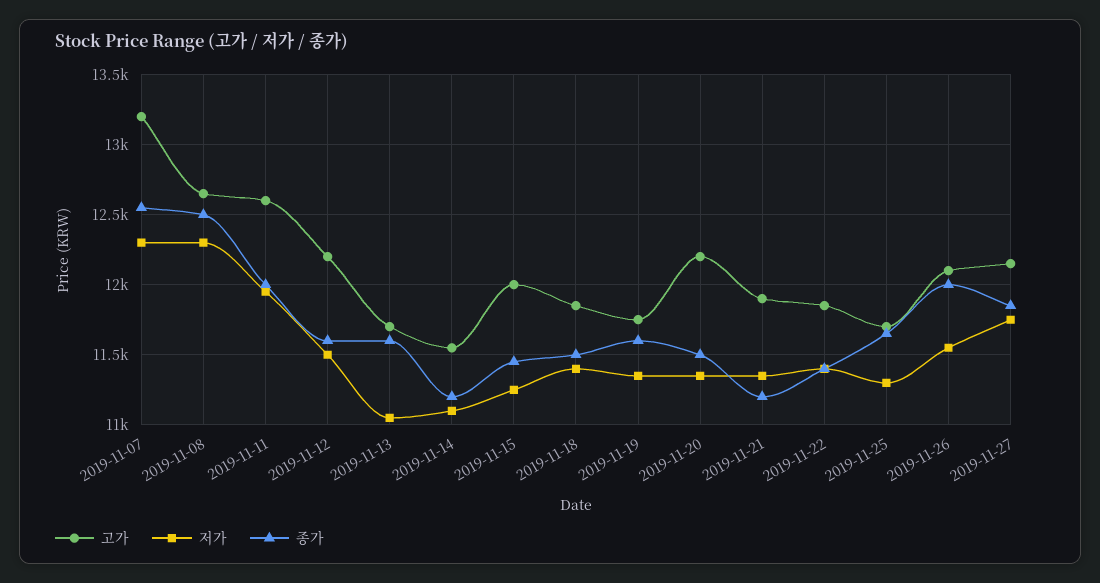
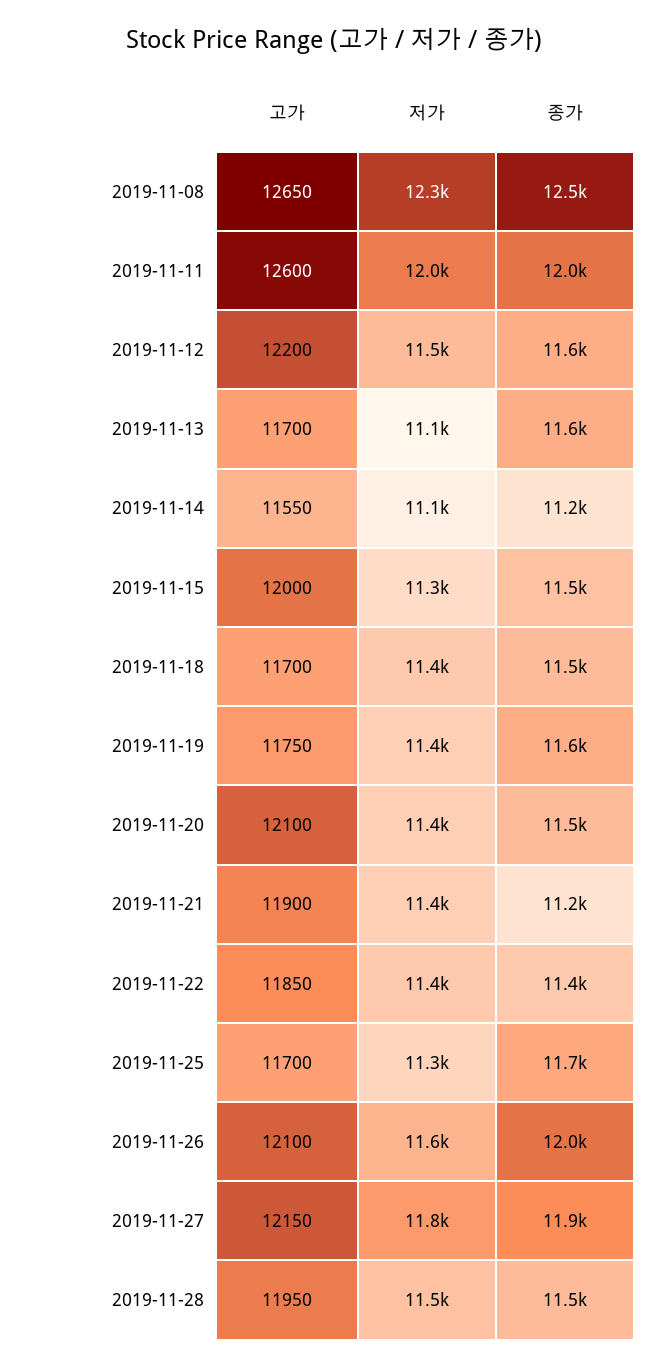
고가, 2019-11-07: 13200 -> none
저가, 2019-11-07: 12300 -> none
종가, 2019-11-07: 12550 -> none
고가, 2019-11-18: 11850 -> 11700
고가, 2019-11-20: 12200 -> 12100
고가, 2019-11-28: none -> 11950
저가, 2019-11-28: none -> 11500
종가, 2019-11-28: none -> 11500

